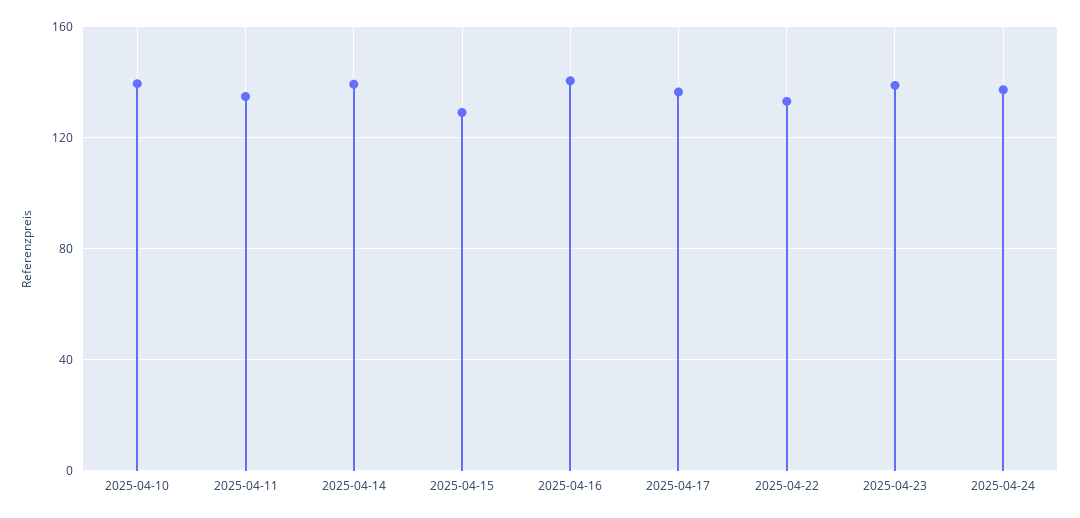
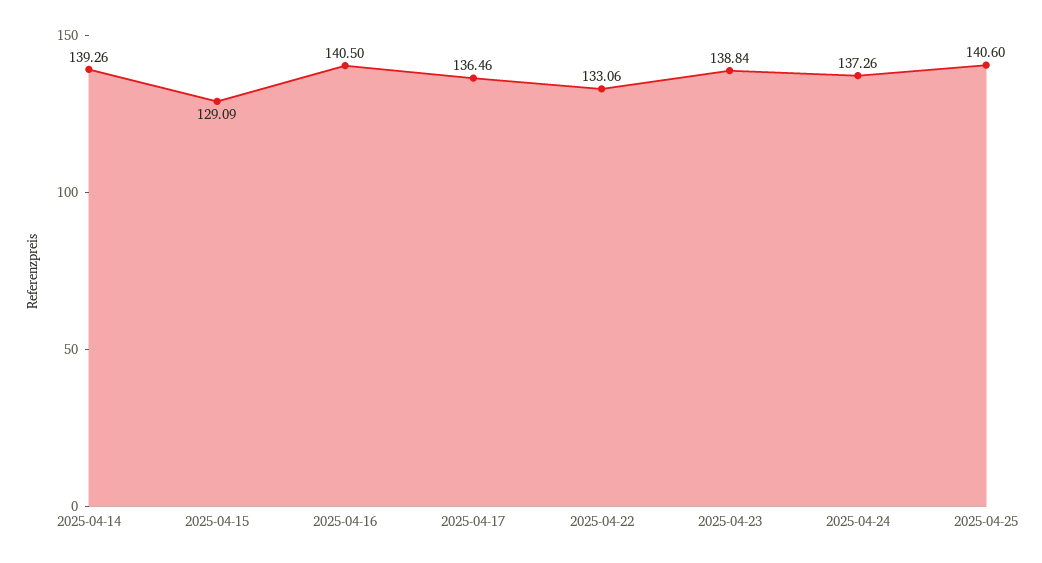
2025-04-10: 140 -> none
2025-04-11: 135 -> none
2025-04-25: none -> 140.6

